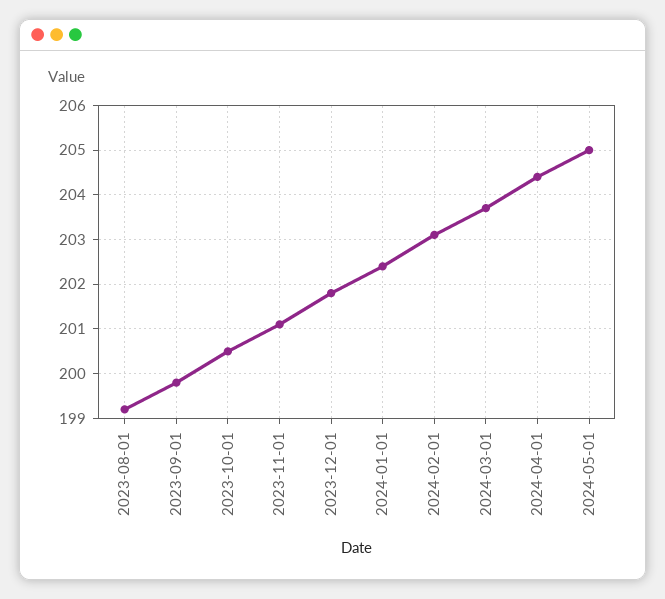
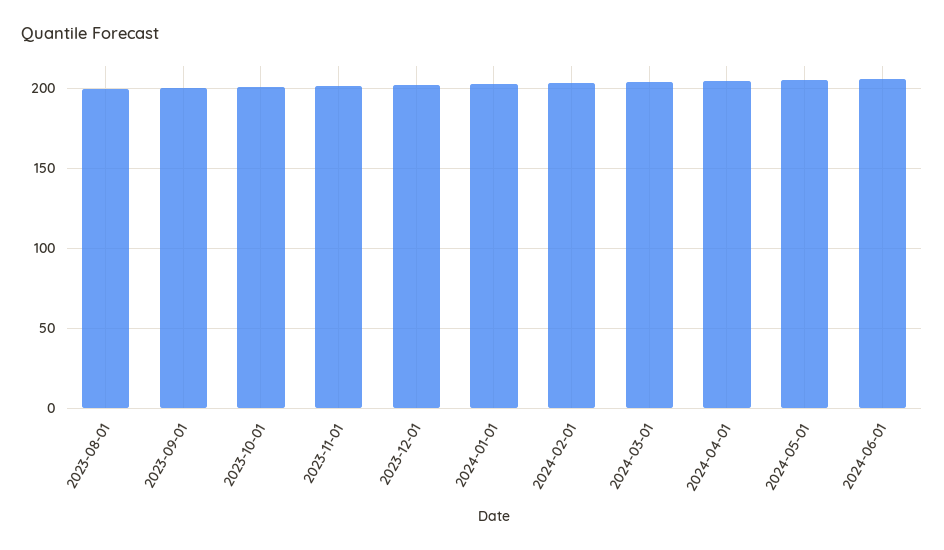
2024-06-01: none -> 205

